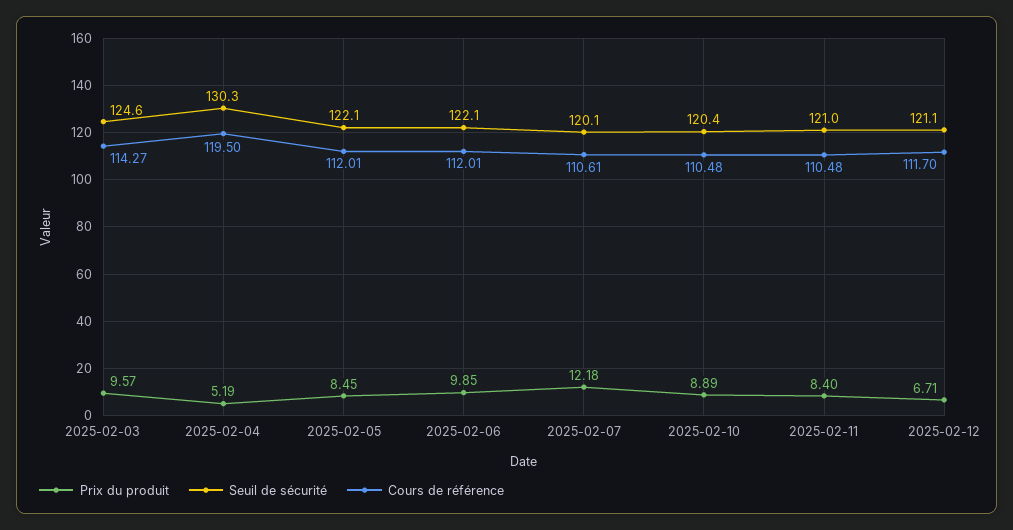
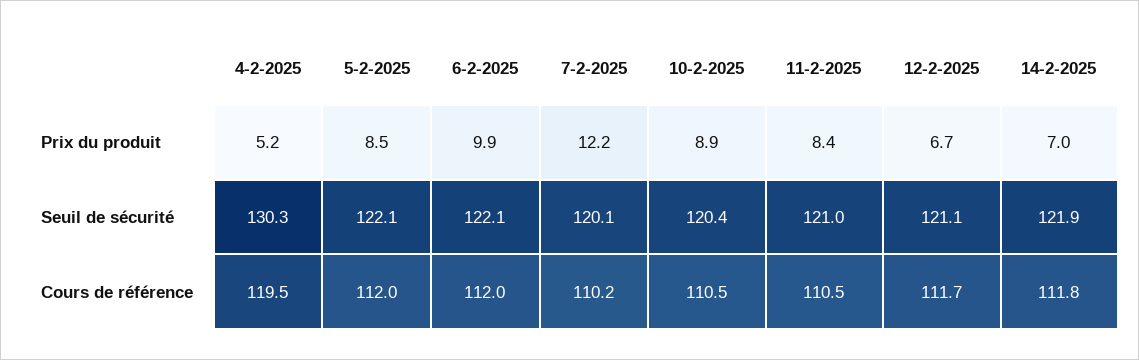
Prix du produit, 2025-02-03: 9.57 -> none
Seuil de sécurité, 2025-02-03: 124.6 -> none
Cours de référence, 2025-02-03: 114.27 -> none
Cours de référence, 2025-02-07: 110.61 -> 110.2
Prix du produit, 14-2-2025: none -> 7
Seuil de sécurité, 14-2-2025: none -> 121.9
Cours de référence, 14-2-2025: none -> 111.8

